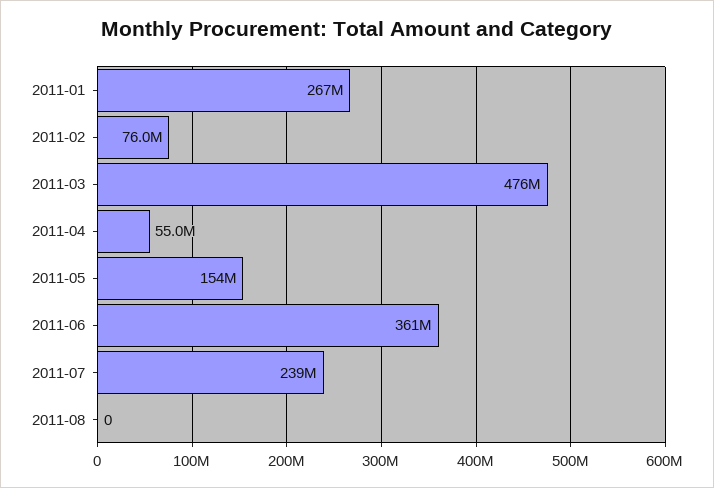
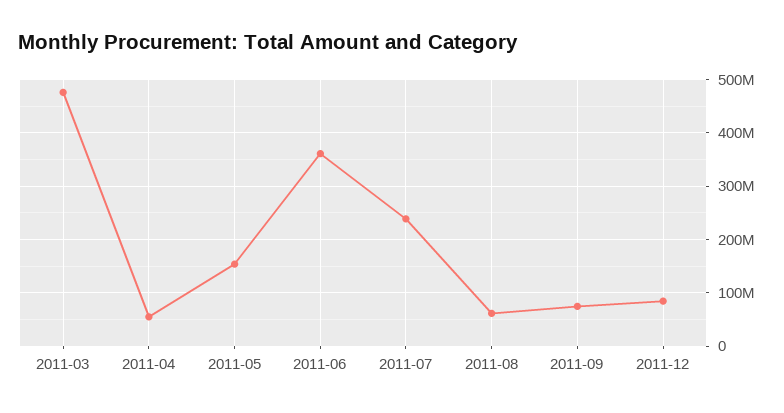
2011-01: 267000000 -> none
2011-02: 76000000 -> none
2011-08: 0 -> 60000000
2011-09: none -> 80000000
2011-12: none -> 80000000

